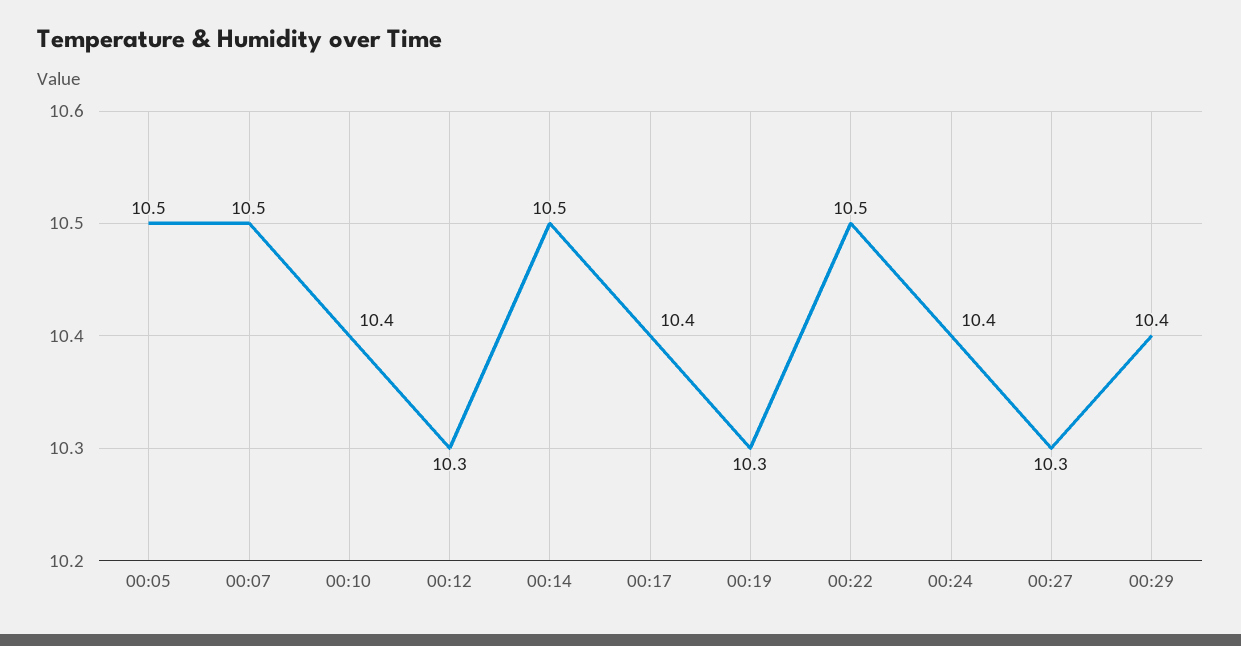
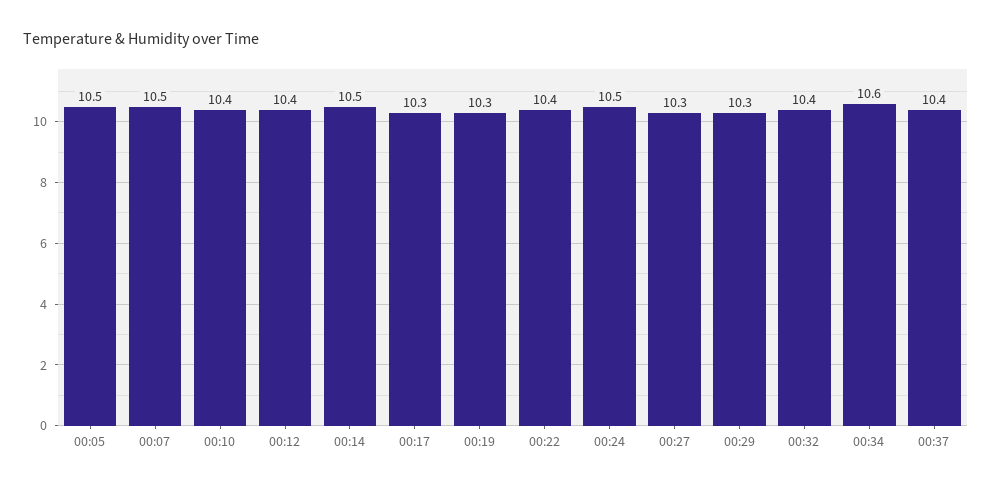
00:12: 10.3 -> 10.4
00:17: 10.4 -> 10.3
00:22: 10.5 -> 10.4
00:24: 10.4 -> 10.5
00:29: 10.4 -> 10.3
00:32: none -> 10.4
00:34: none -> 10.6
00:37: none -> 10.4

